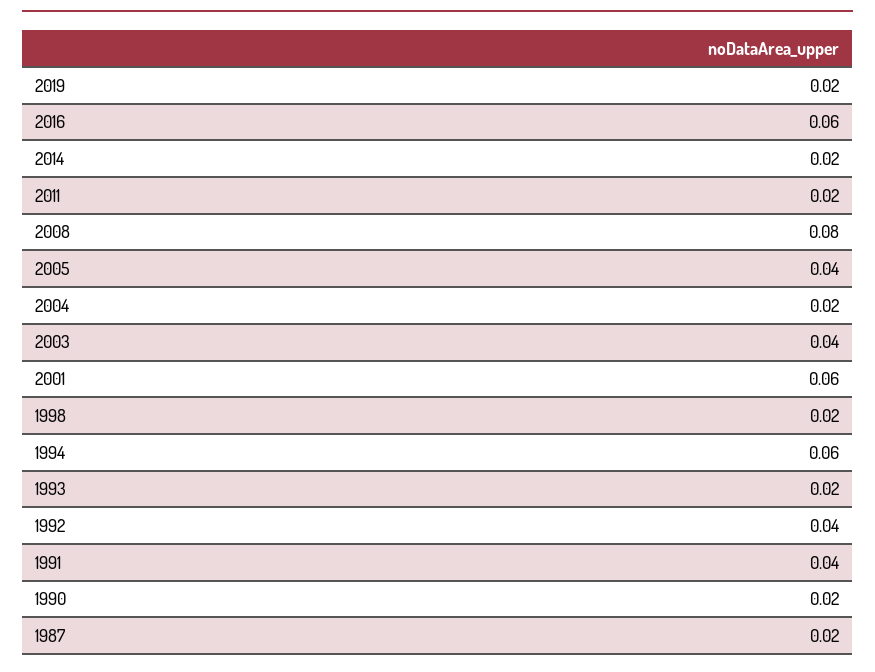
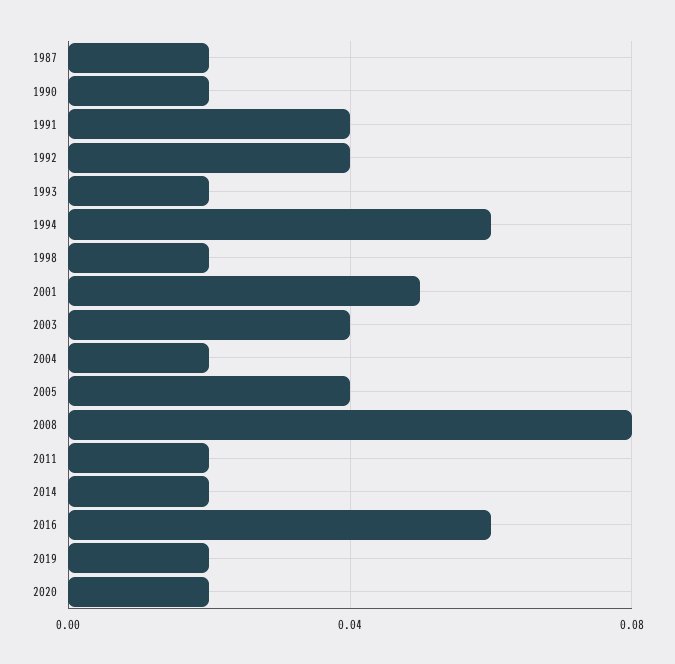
2001: 0.06 -> 0.05
2020: none -> 0.02

